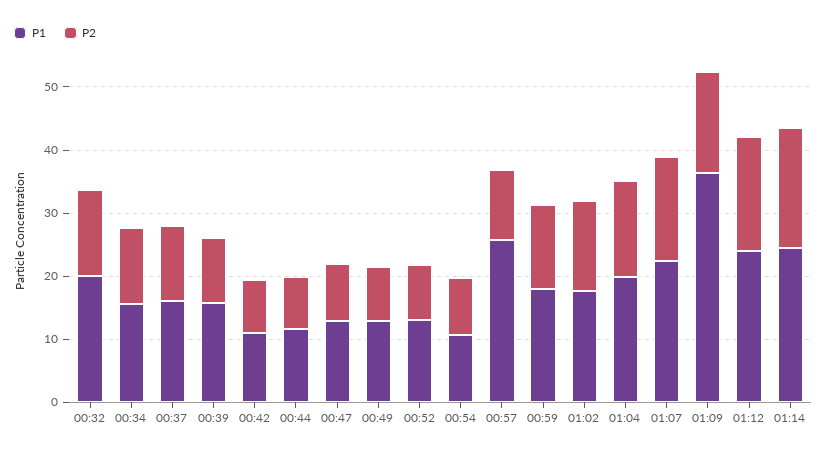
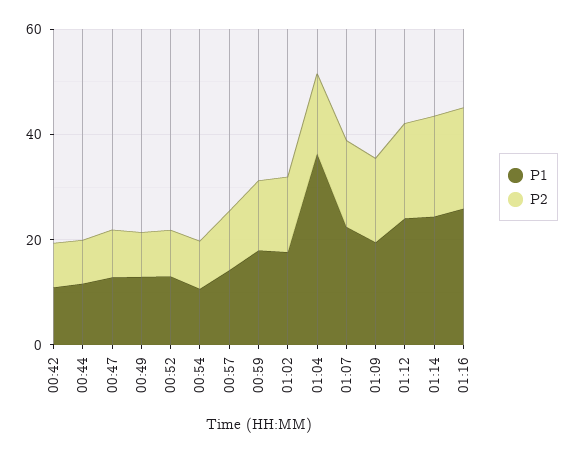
P1, 00:32: 20 -> none
P2, 00:32: 14 -> none
P1, 00:34: 16 -> none
P2, 00:34: 12 -> none
P1, 00:37: 16 -> none
P2, 00:37: 12 -> none
P1, 00:39: 16 -> none
P2, 00:39: 10 -> none
P1, 00:57: 26 -> 15
P1, 01:04: 20 -> 35
P1, 01:09: 36 -> 20
P1, 01:16: none -> 25
P2, 01:16: none -> 20

